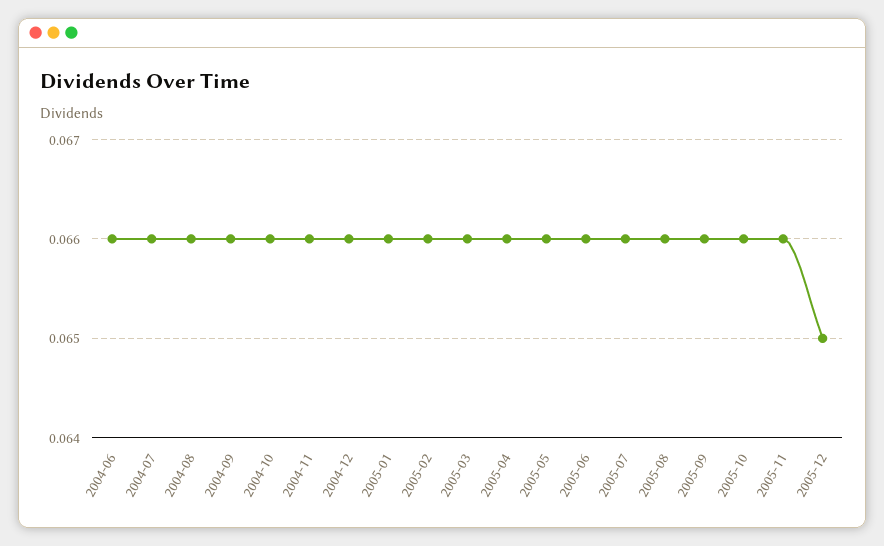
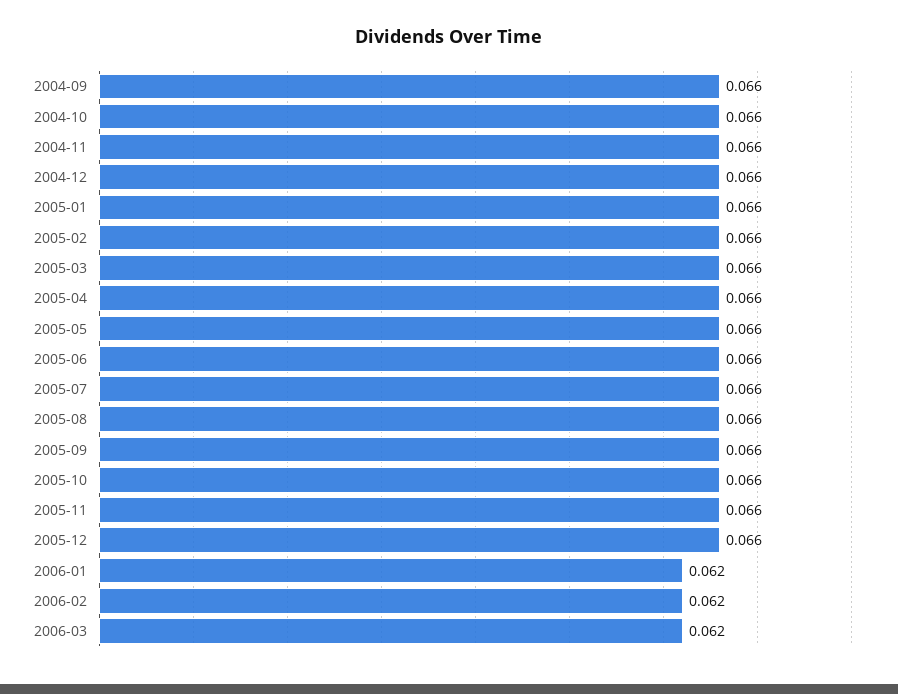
2004-06: 0.066 -> none
2004-07: 0.066 -> none
2004-08: 0.066 -> none
2005-12: 0.065 -> 0.066
2006-01: none -> 0.062
2006-02: none -> 0.062
2006-03: none -> 0.062

